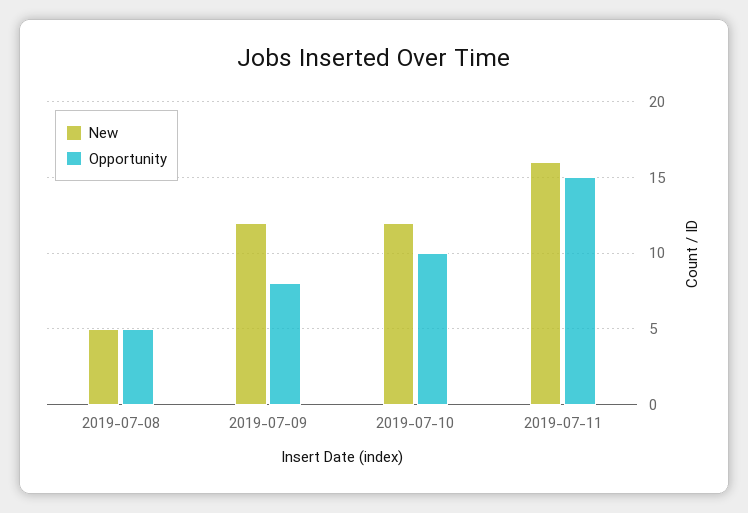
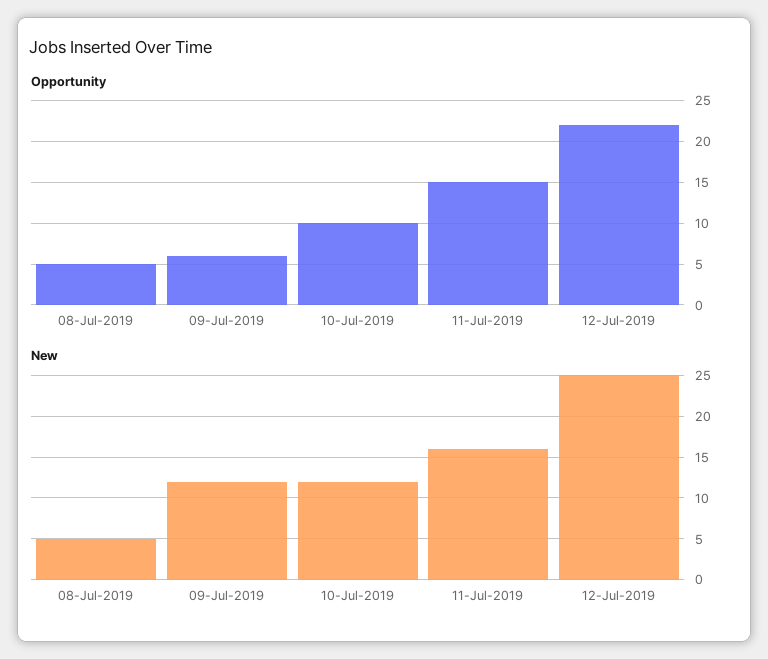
Opportunity, 2019-07-09: 8 -> 6
Opportunity, 12-Jul-2019: none -> 22
New, 12-Jul-2019: none -> 25

